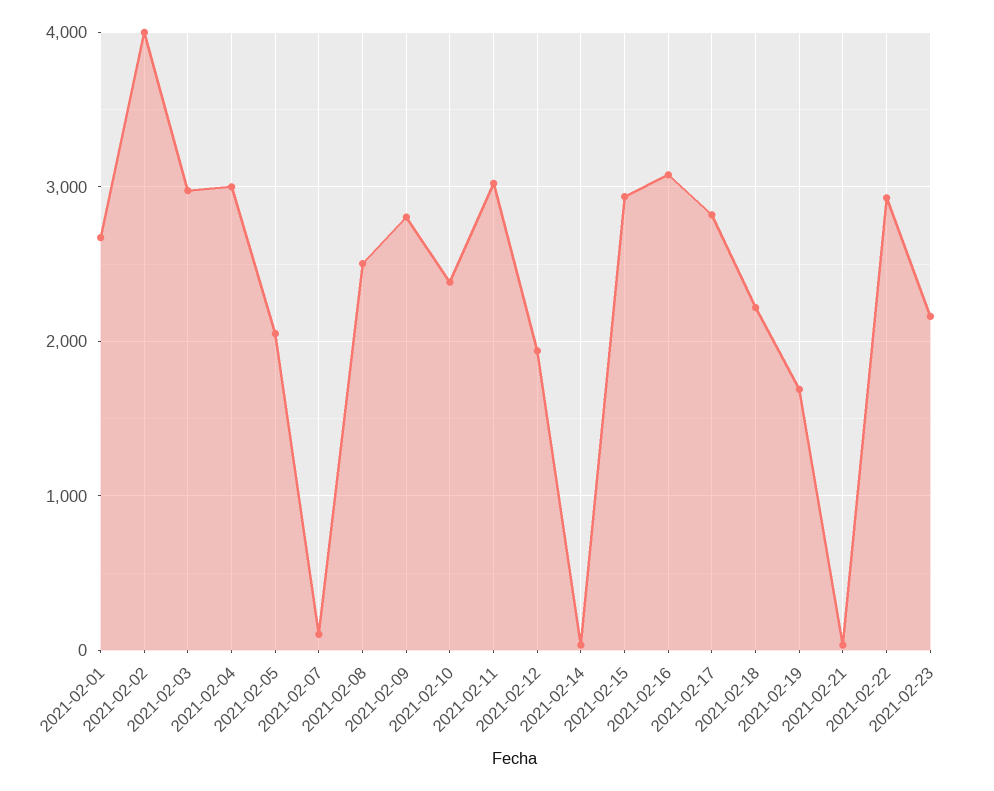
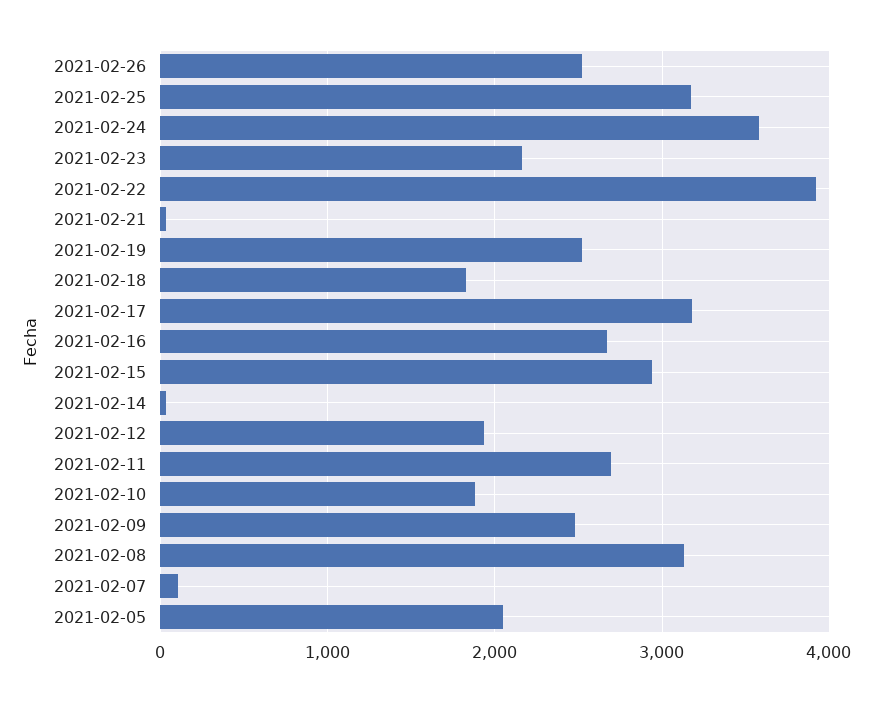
2021-02-01: 2700 -> none
2021-02-02: 4000 -> none
2021-02-03: 3000 -> none
2021-02-04: 3000 -> none
2021-02-08: 2500 -> 3100
2021-02-09: 2800 -> 2500
2021-02-10: 2400 -> 1900
2021-02-11: 3000 -> 2700
2021-02-16: 3100 -> 2700
2021-02-17: 2800 -> 3200
2021-02-18: 2200 -> 1800
2021-02-19: 1700 -> 2500
2021-02-22: 2900 -> 3900
2021-02-26: none -> 2500
2021-02-25: none -> 3200
2021-02-24: none -> 3600

